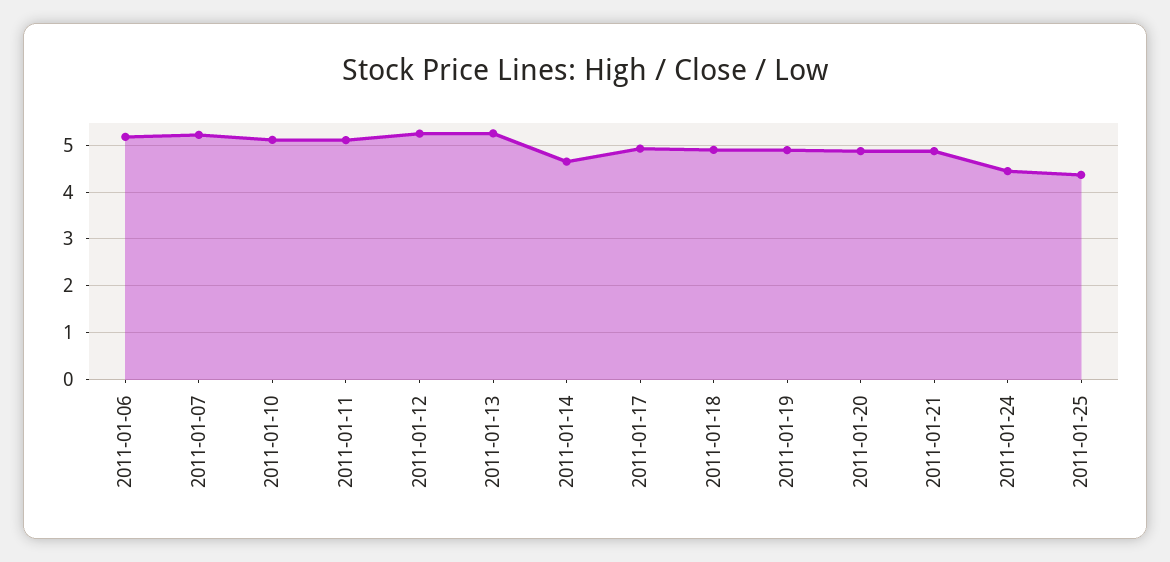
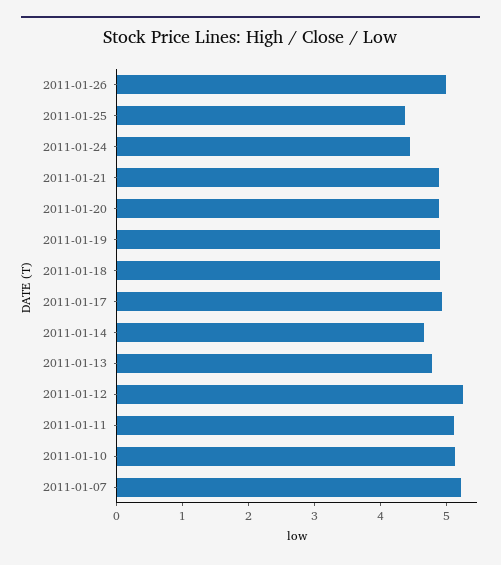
2011-01-06: 5.2 -> none
2011-01-13: 5.2 -> 4.8
2011-01-26: none -> 5

